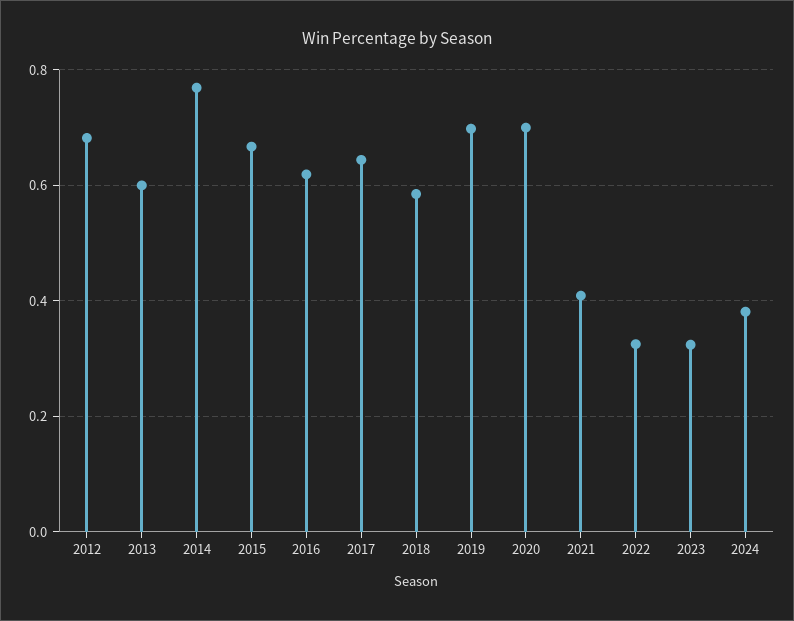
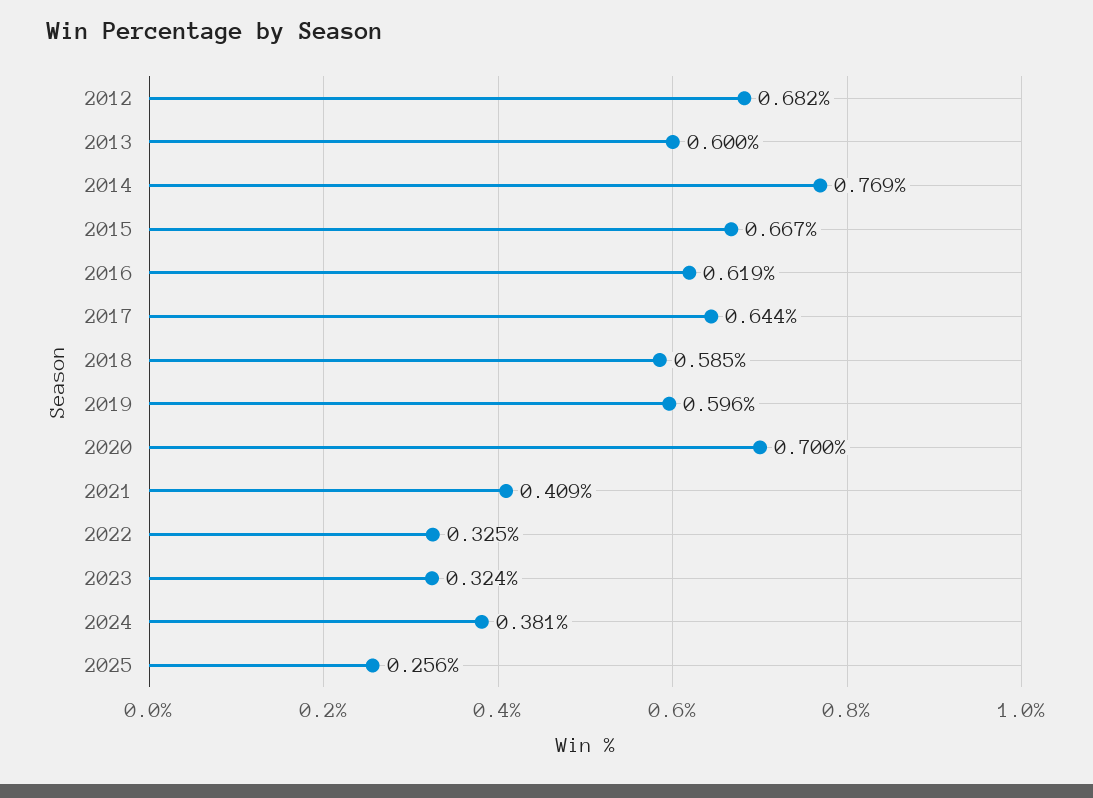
2019: 0.7 -> 0.596
2025: none -> 0.256

